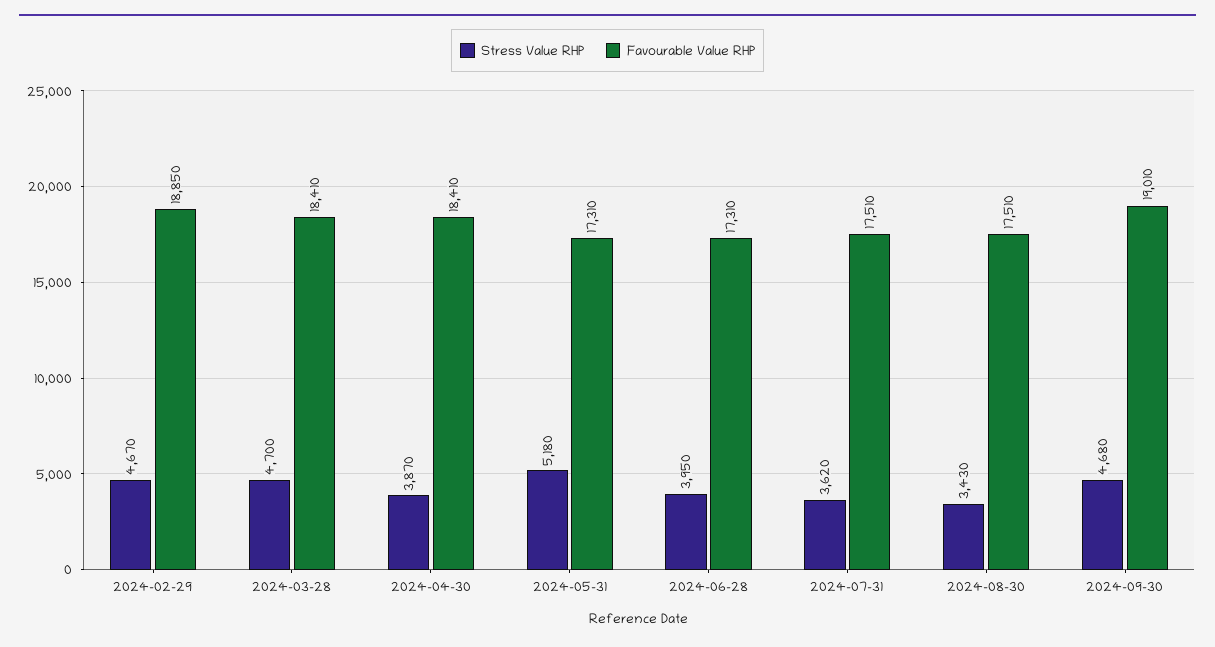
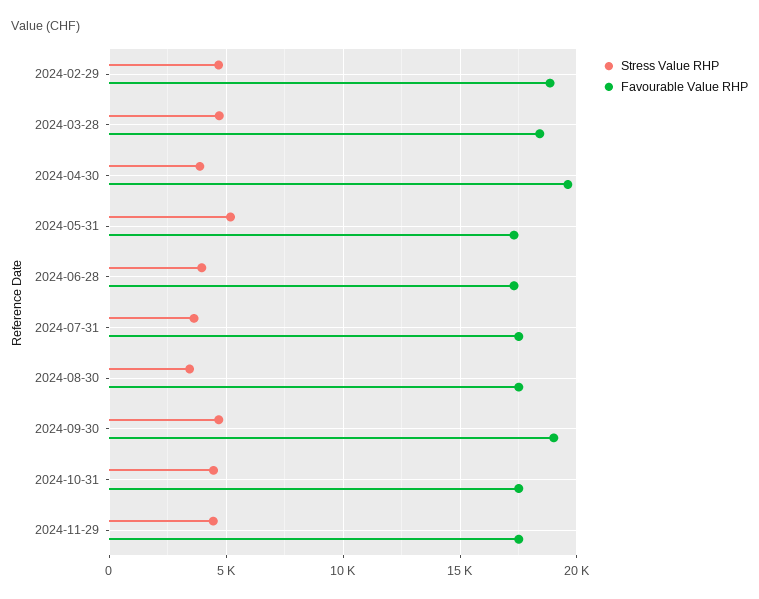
Favourable Value RHP, 2024-04-30: 18410 -> 19500
Stress Value RHP, 2024-10-31: none -> 4500
Favourable Value RHP, 2024-10-31: none -> 17500
Stress Value RHP, 2024-11-29: none -> 4500
Favourable Value RHP, 2024-11-29: none -> 17500

